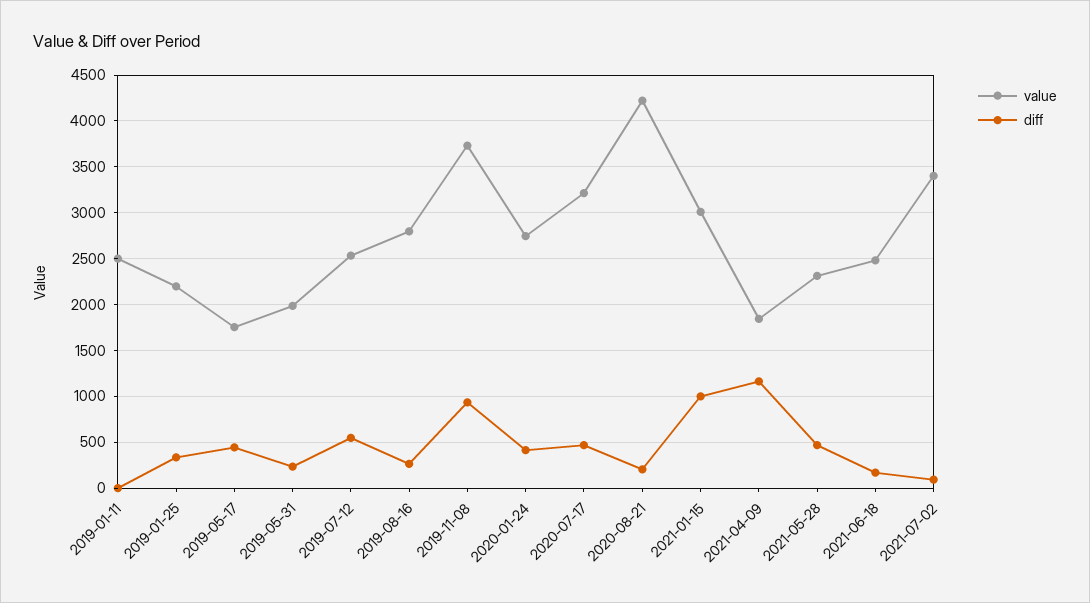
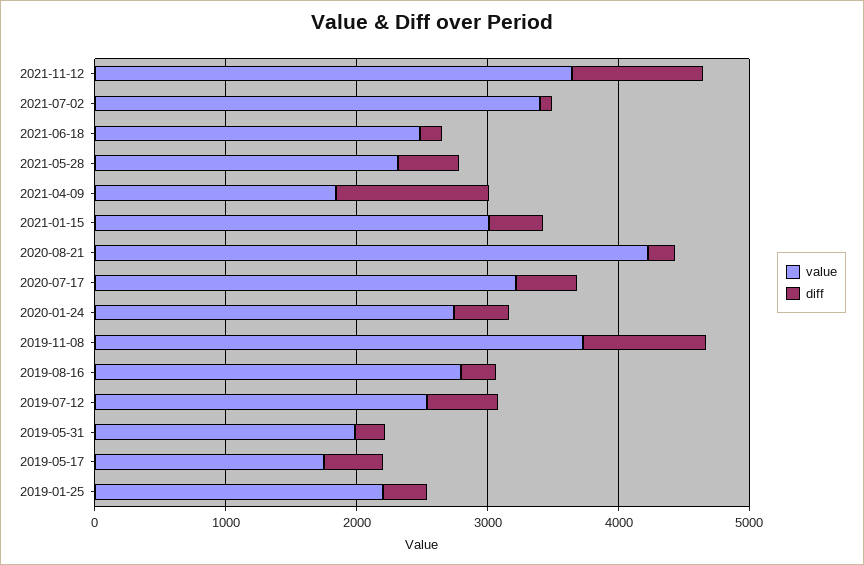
value, 2019-01-11: 2500 -> none
diff, 2019-01-11: 0 -> none
diff, 2021-01-15: 1000 -> 400
value, 2021-11-12: none -> 3600
diff, 2021-11-12: none -> 1000

